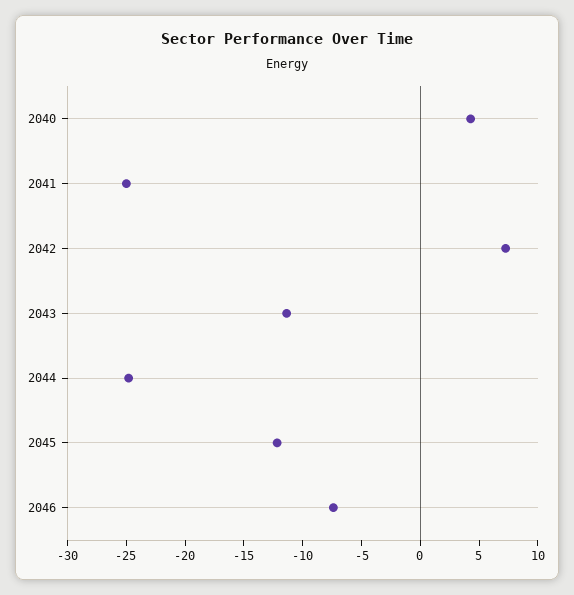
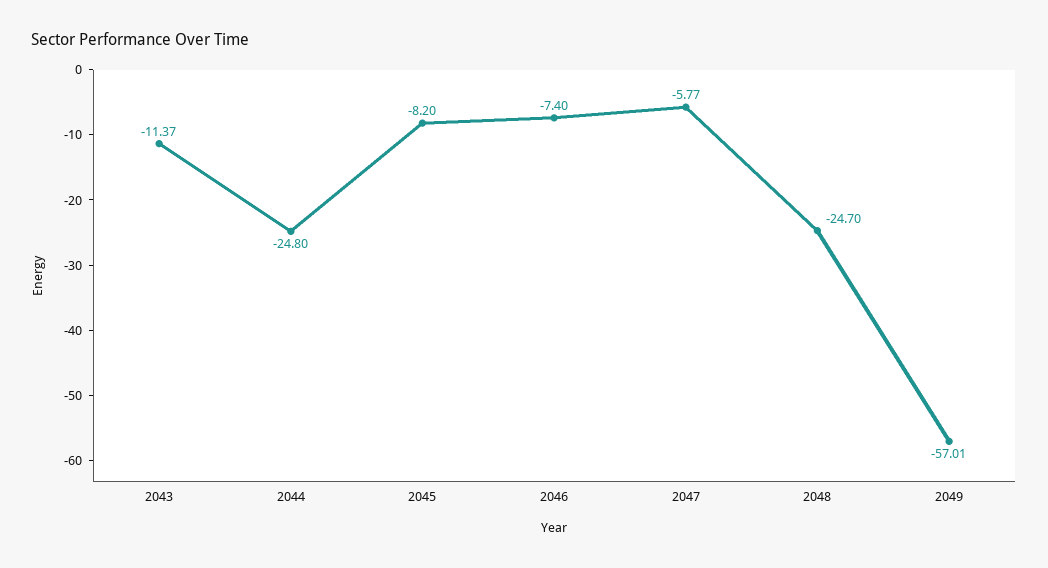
2040: 4 -> none
2041: -25 -> none
2042: 7 -> none
2045: -12 -> -8.2
2047: none -> -5.77
2048: none -> -24.7
2049: none -> -57.01

